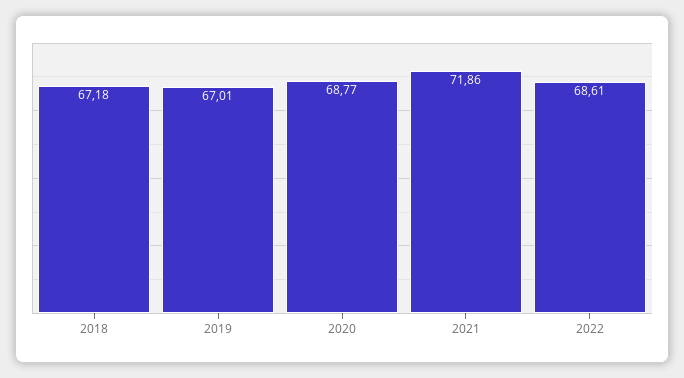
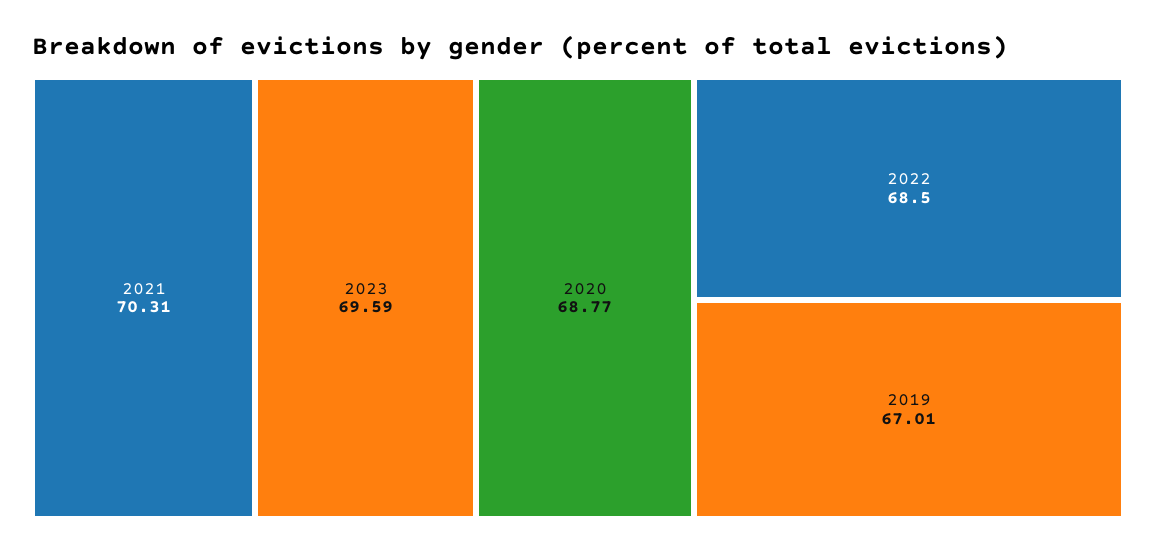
2018: 67.18 -> none
2021: 71.86 -> 70.31
2022: 68.61 -> 68.5
2023: none -> 69.59

